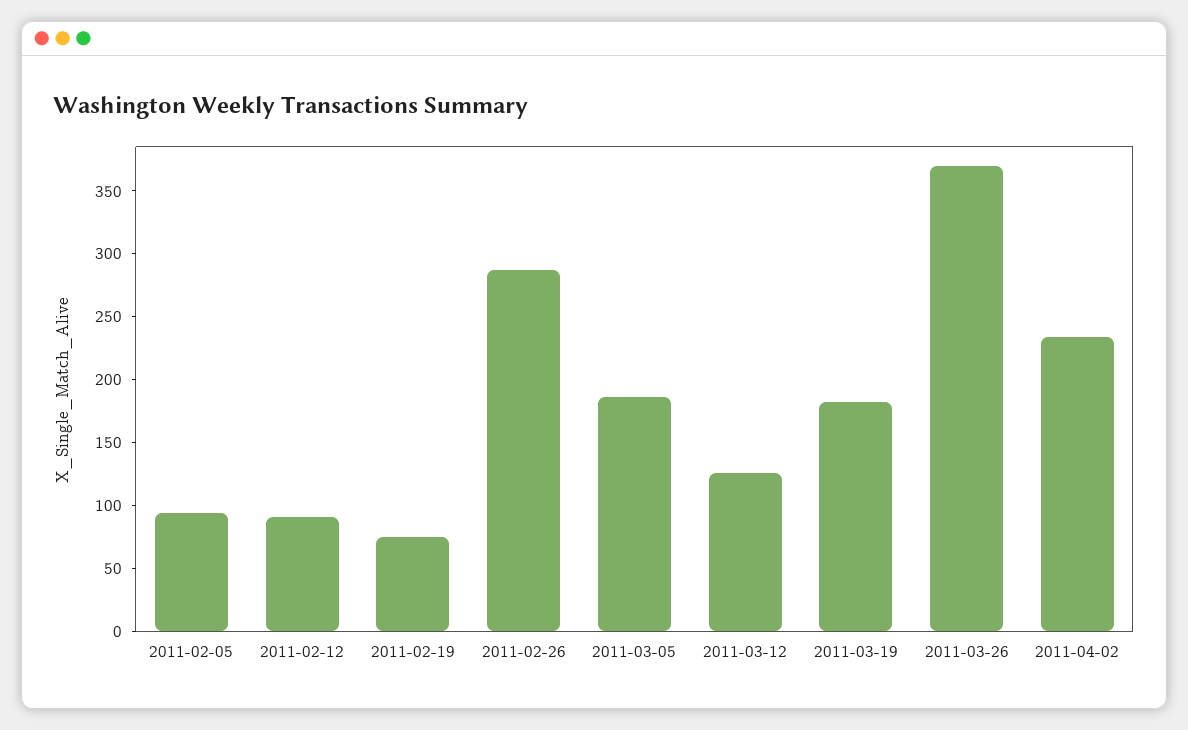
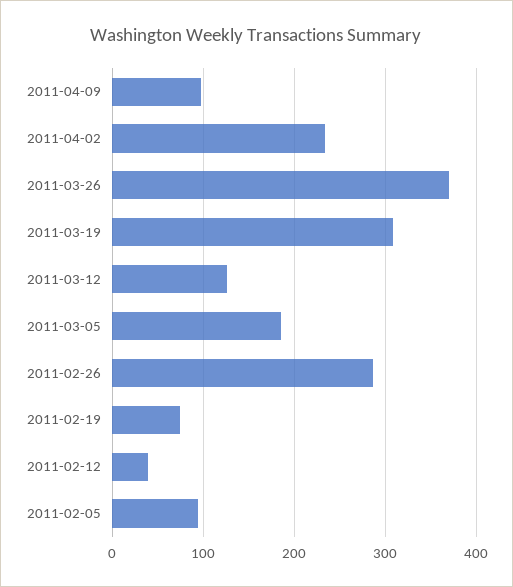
2011-02-12: 90 -> 40
2011-03-19: 180 -> 310
2011-04-09: none -> 100

